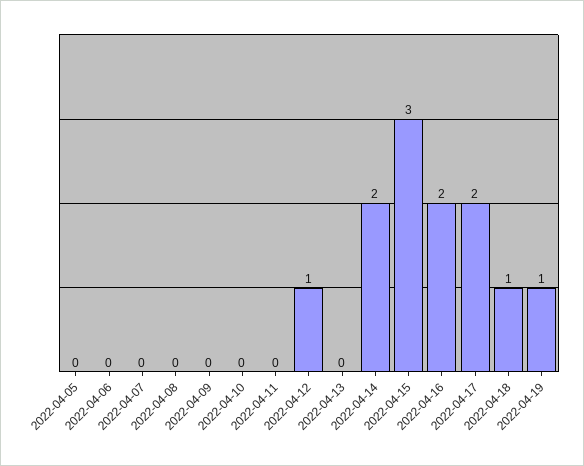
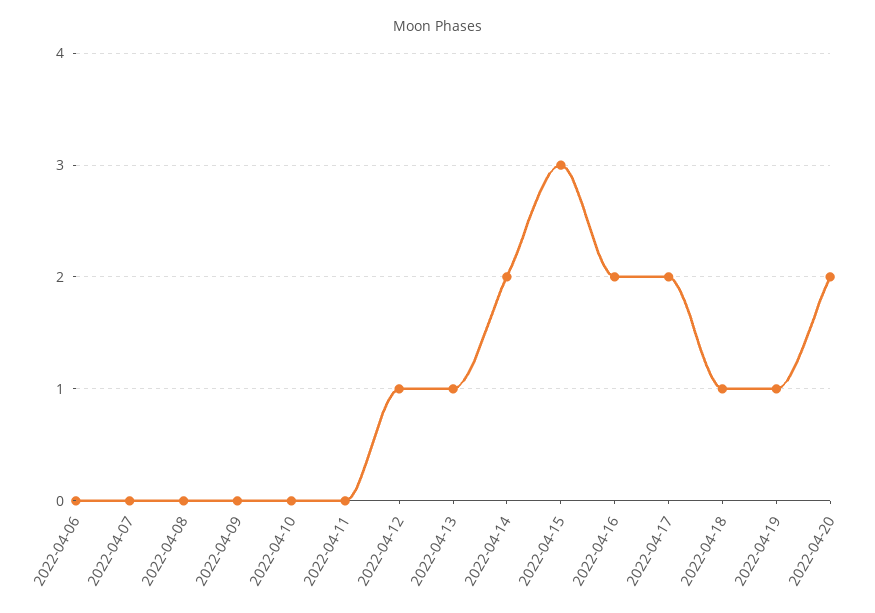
2022-04-05: 0 -> none
2022-04-13: 0 -> 1
2022-04-20: none -> 2

